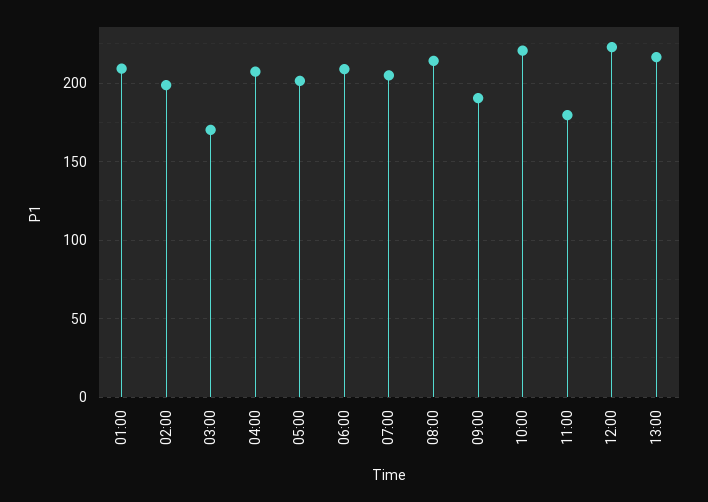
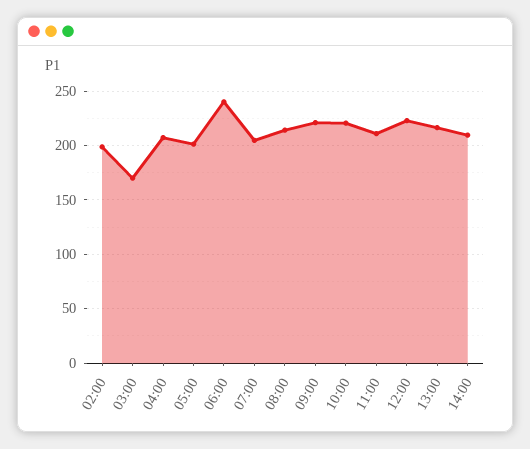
01:00: 210 -> none
06:00: 210 -> 240
09:00: 190 -> 220
11:00: 180 -> 210
14:00: none -> 210

